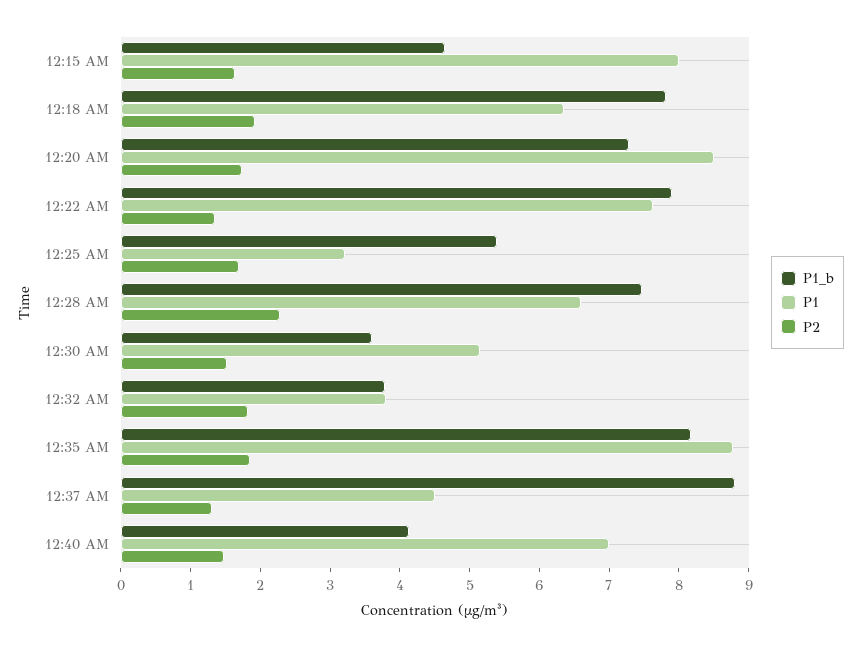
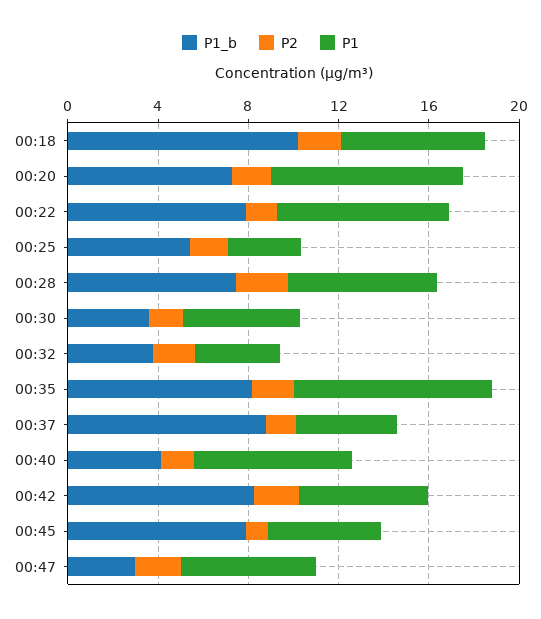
P1_b, 12:15 AM: 4.6 -> none
P1, 12:15 AM: 8 -> none
P2, 12:15 AM: 1.6 -> none
P1_b, 12:18 AM: 7.8 -> 10
P1_b, 00:42: none -> 8
P2, 00:42: none -> 2
P1, 00:42: none -> 6
P1_b, 00:45: none -> 8
P2, 00:45: none -> 1
P1, 00:45: none -> 5
P1_b, 00:47: none -> 3
P2, 00:47: none -> 2
P1, 00:47: none -> 6

